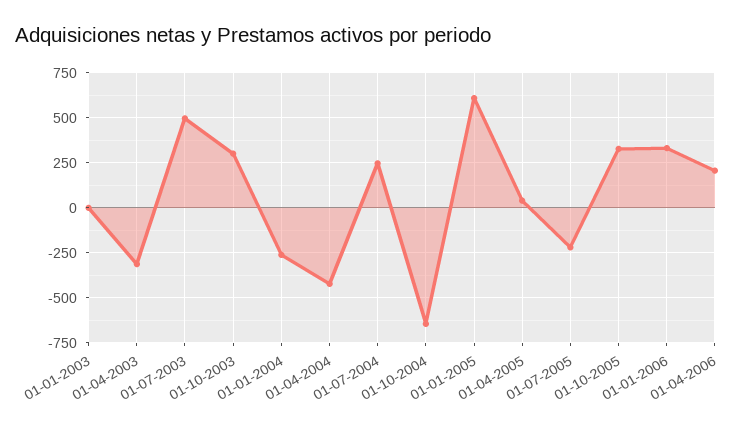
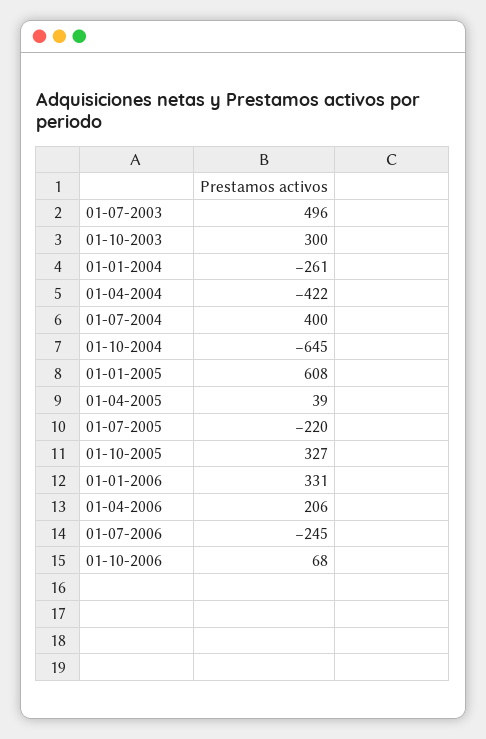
01-01-2003: 0 -> none
01-04-2003: -300 -> none
01-07-2004: 250 -> 400
01-07-2006: none -> -245
01-10-2006: none -> 68

